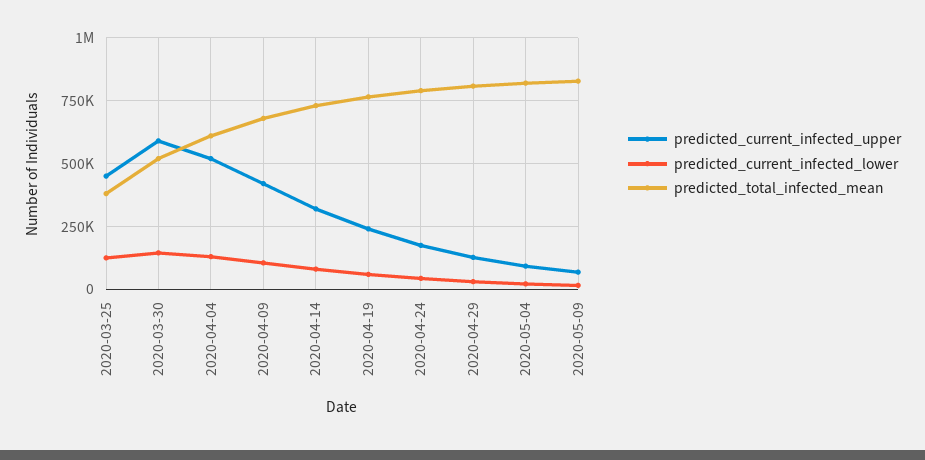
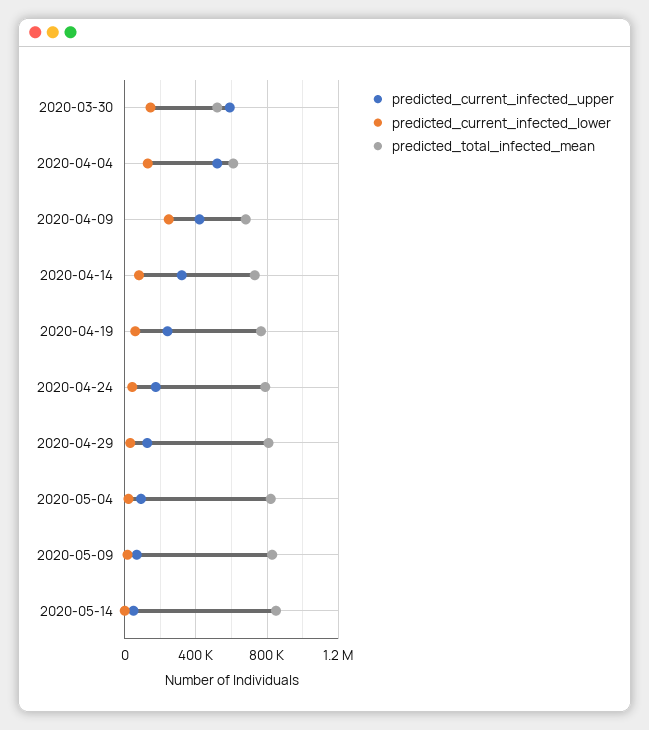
predicted_current_infected_upper, 2020-03-25: 450000 -> none
predicted_current_infected_lower, 2020-03-25: 125000 -> none
predicted_total_infected_mean, 2020-03-25: 375000 -> none
predicted_current_infected_lower, 2020-04-09: 100000 -> 250000
predicted_current_infected_upper, 2020-05-14: none -> 50000
predicted_current_infected_lower, 2020-05-14: none -> 0
predicted_total_infected_mean, 2020-05-14: none -> 850000

